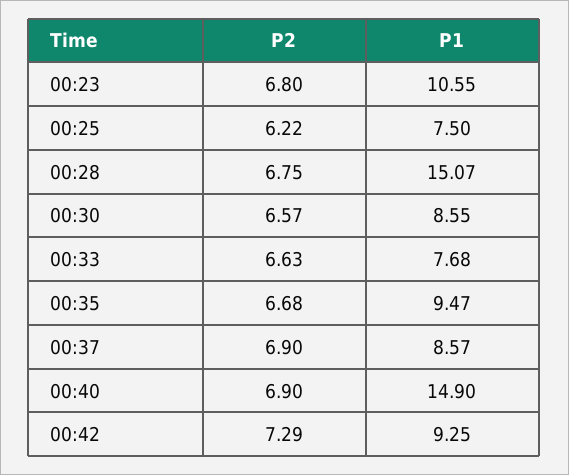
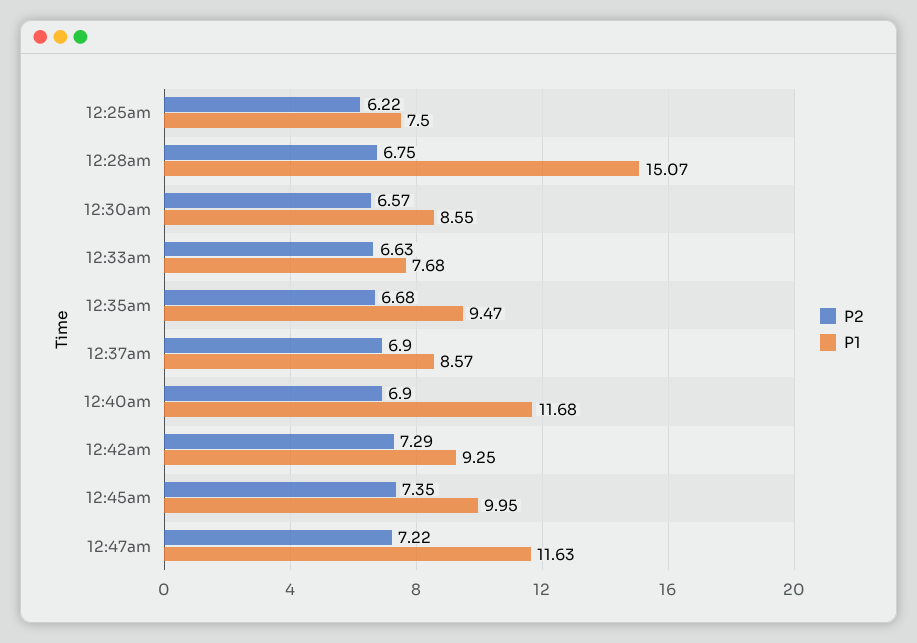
P2, 00:23: 6.8 -> none
P1, 00:23: 10.55 -> none
P1, 00:40: 14.9 -> 11.68
P2, 12:45am: none -> 7.35
P1, 12:45am: none -> 9.95
P2, 12:47am: none -> 7.22
P1, 12:47am: none -> 11.63

